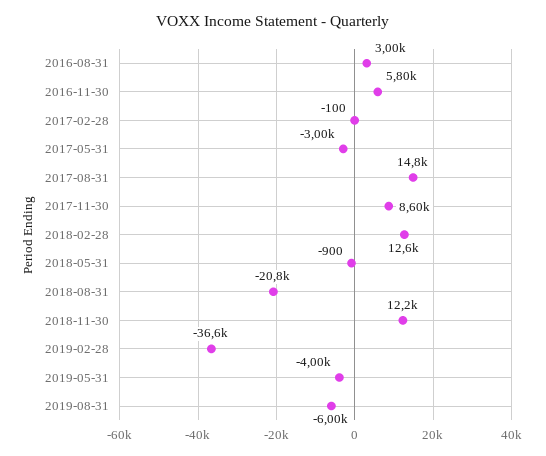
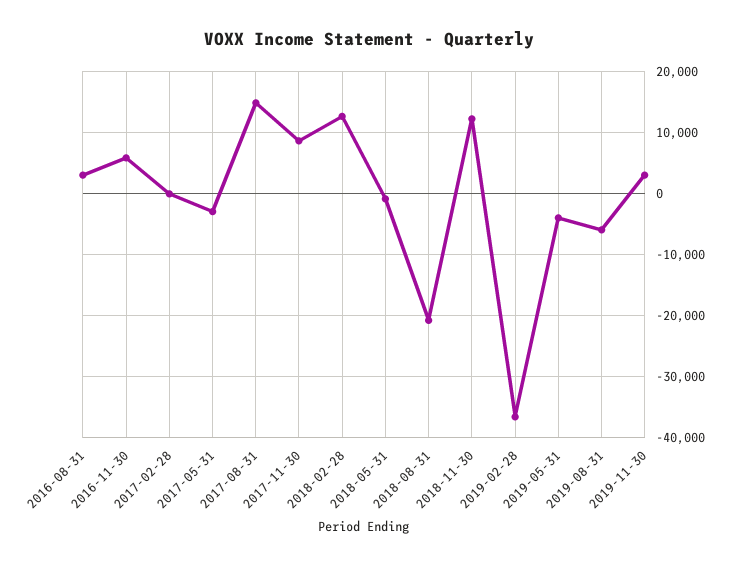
2019-11-30: none -> 3000

